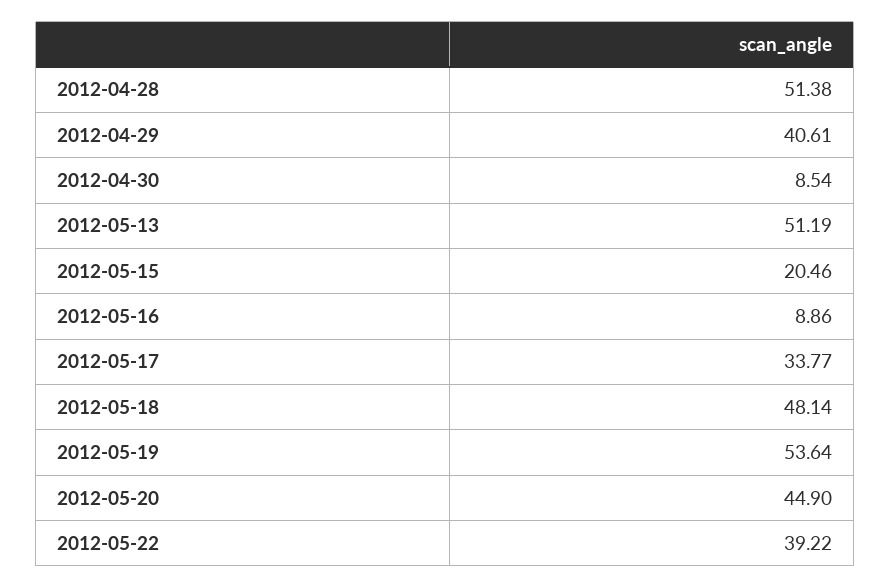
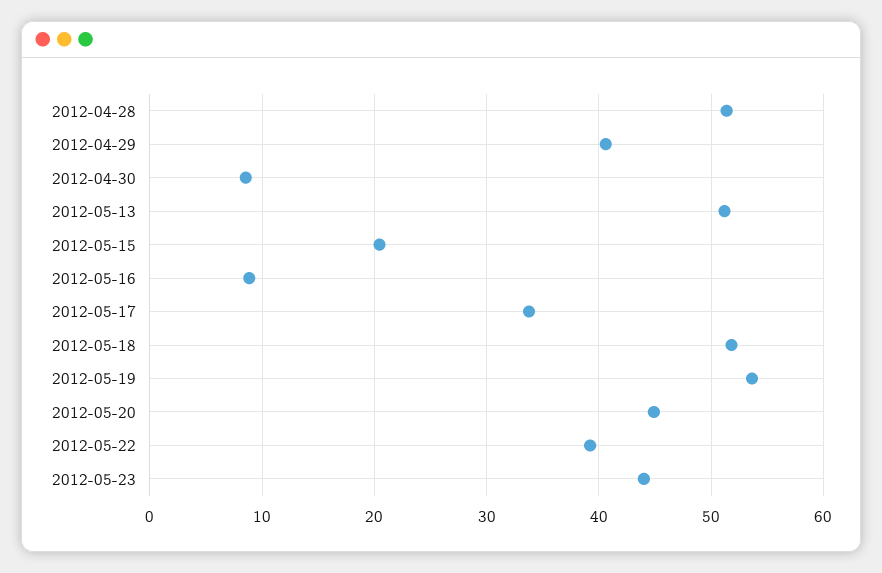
2012-05-18: 48.14 -> 52
2012-05-23: none -> 44

